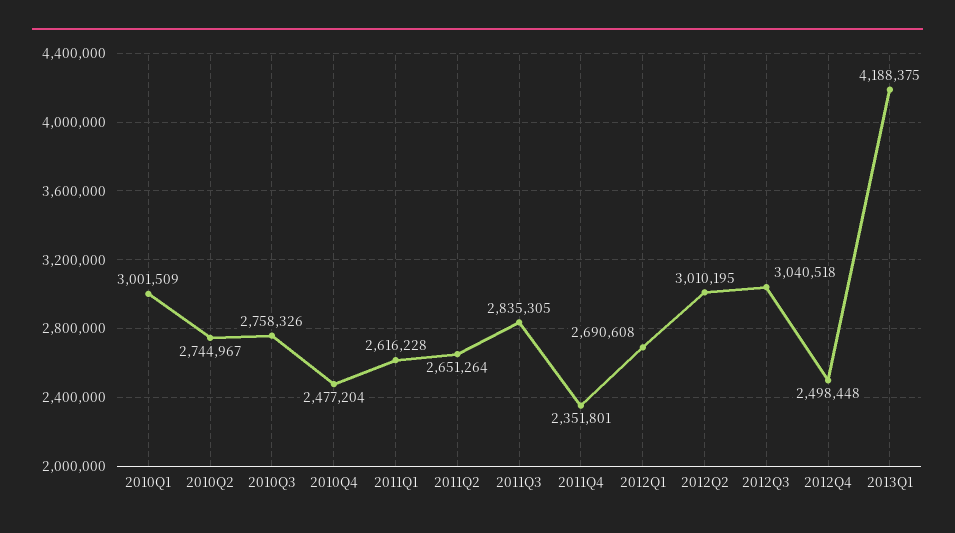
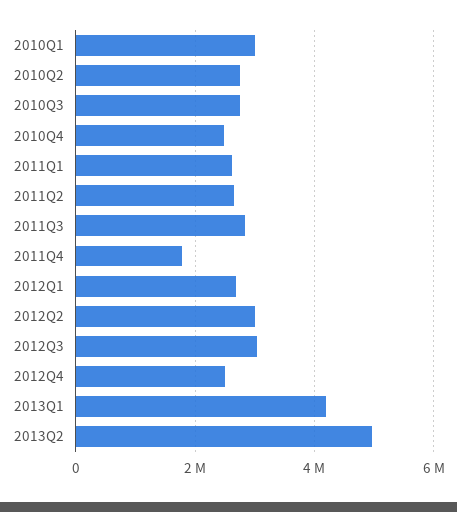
2011Q4: 2351801 -> 1800000
2013Q2: none -> 5000000

